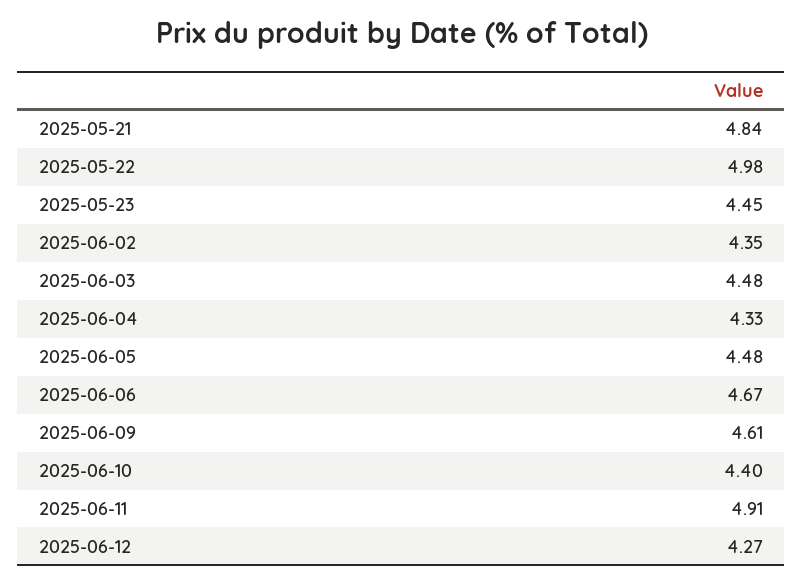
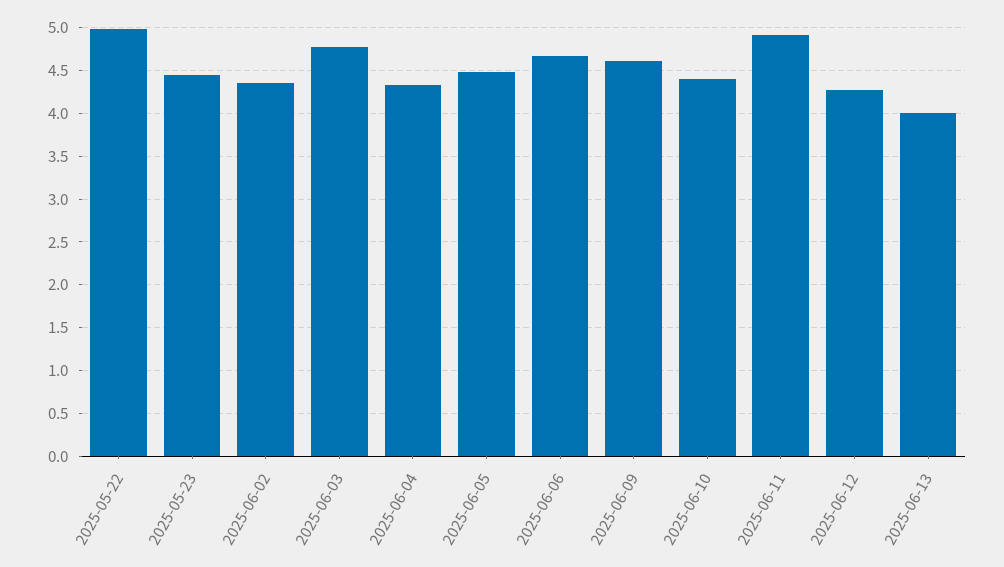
2025-05-21: 4.84 -> none
2025-06-03: 4.48 -> 4.8
2025-06-13: none -> 4

